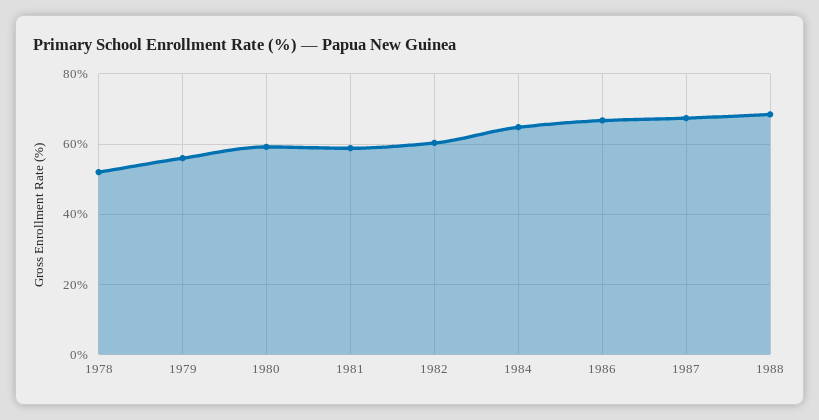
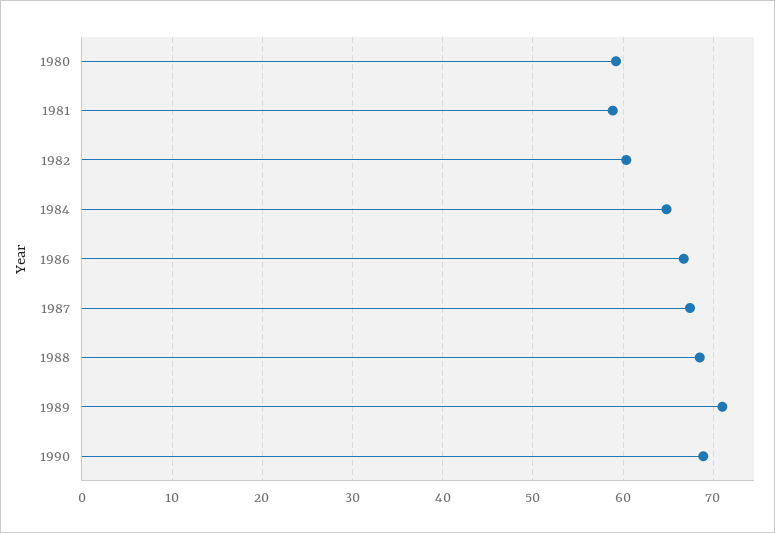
1978: 52 -> none
1979: 56 -> none
1989: none -> 71
1990: none -> 69

